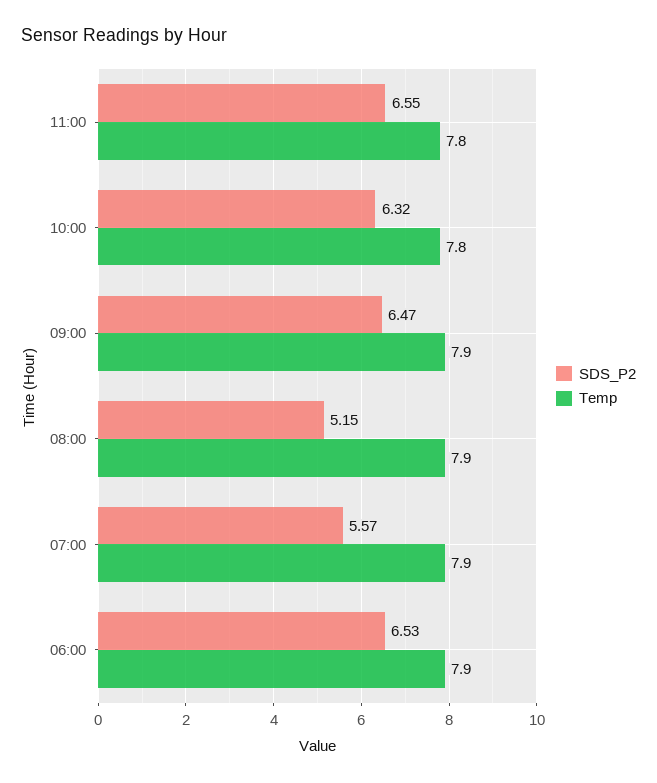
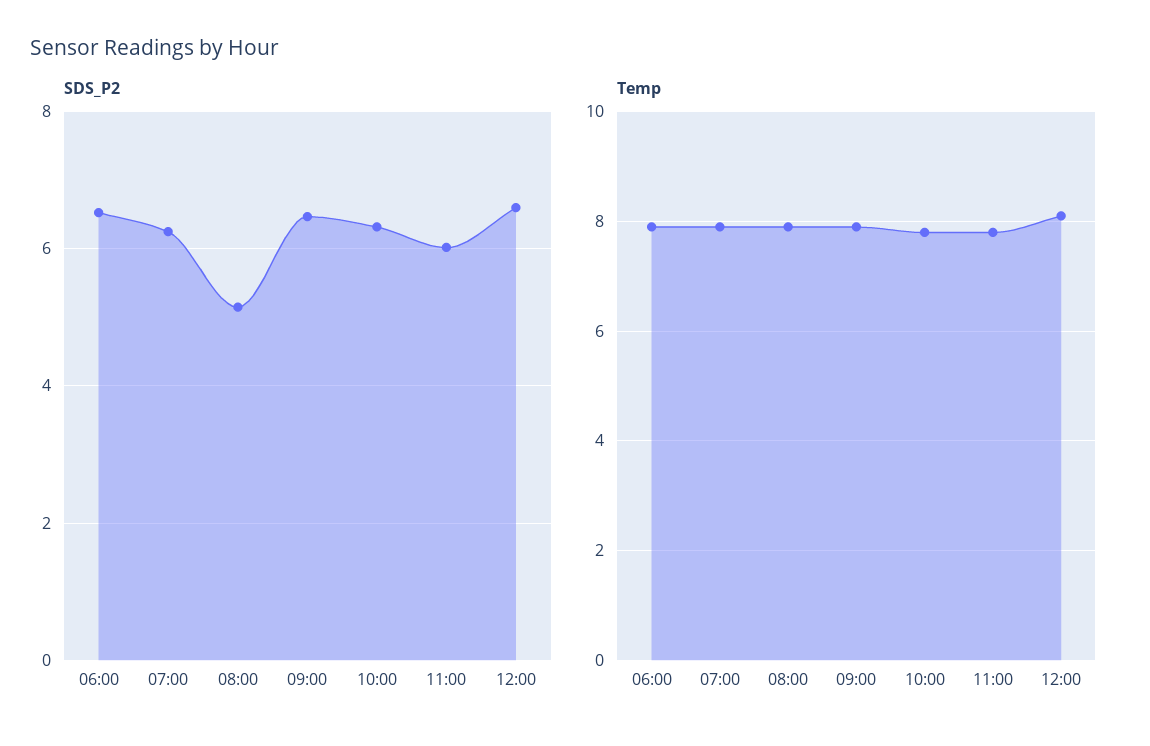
SDS_P2, 11:00: 6.55 -> 6
SDS_P2, 07:00: 5.57 -> 6.2
SDS_P2, 12:00: none -> 6.6
Temp, 12:00: none -> 8

